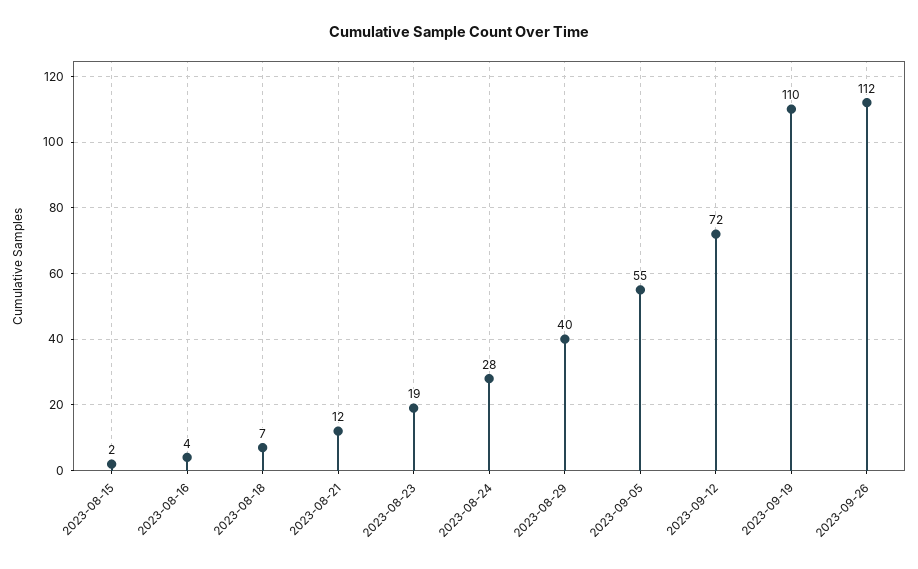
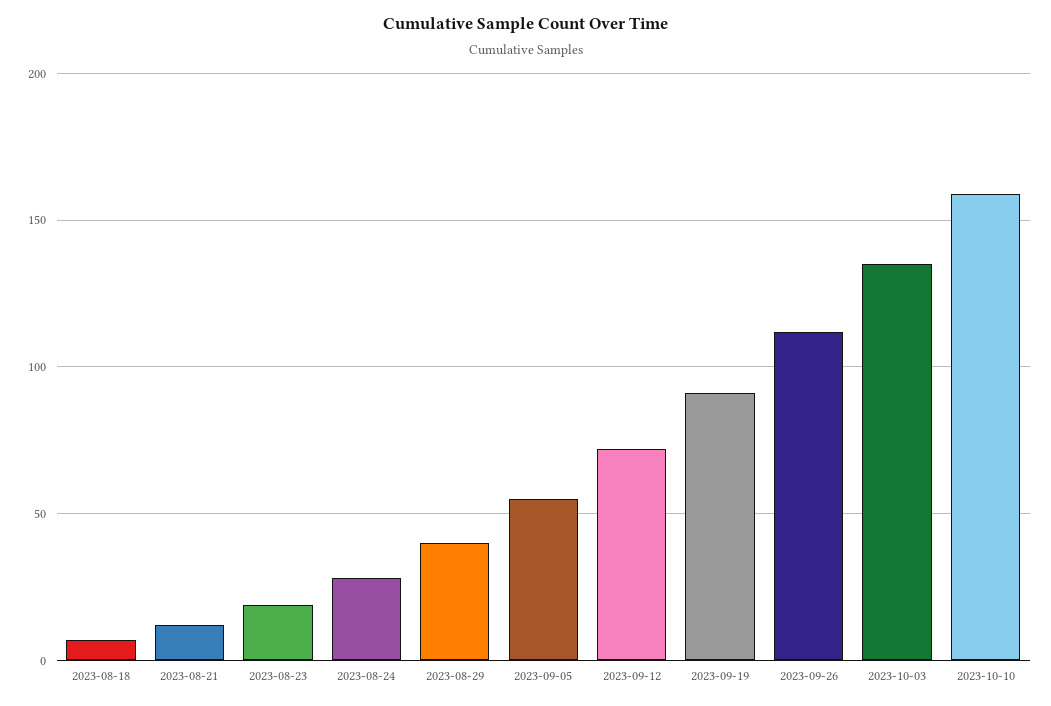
2023-08-15: 2 -> none
2023-08-16: 4 -> none
2023-09-19: 110 -> 90
2023-10-03: none -> 135
2023-10-10: none -> 160

